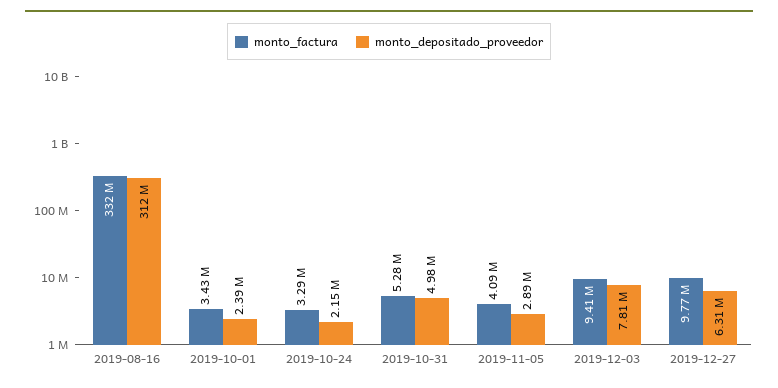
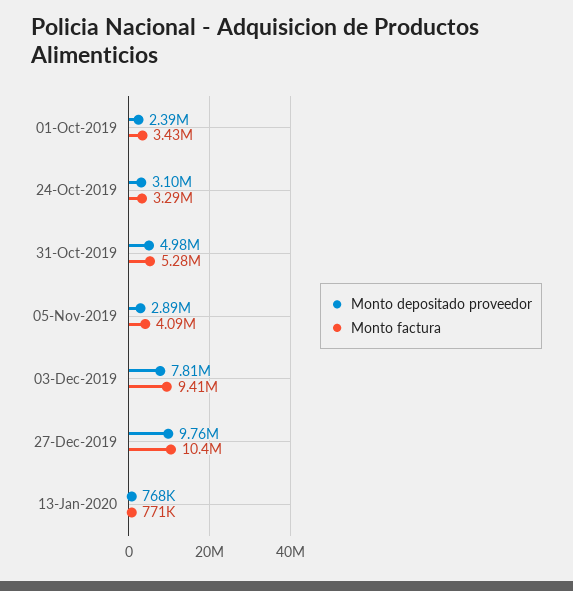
monto_factura, 2019-08-16: 332000000 -> none
monto_depositado_proveedor, 2019-08-16: 312000000 -> none
monto_depositado_proveedor, 2019-10-24: 2150000 -> 3100000
monto_factura, 2019-12-27: 9770000 -> 10400000
monto_depositado_proveedor, 2019-12-27: 6310000 -> 9760000
monto_depositado_proveedor, 13-Jan-2020: none -> 768000
monto_factura, 13-Jan-2020: none -> 771000

